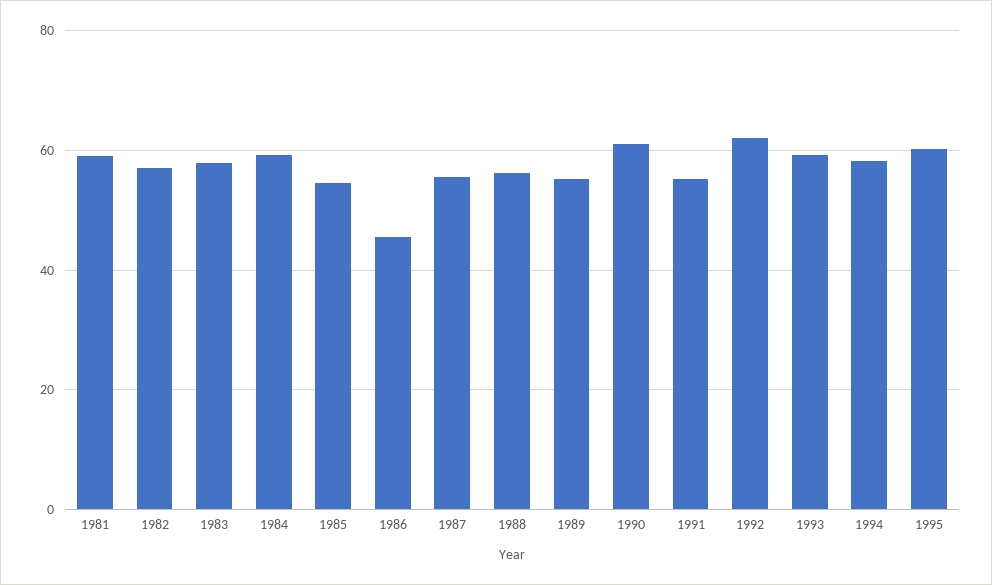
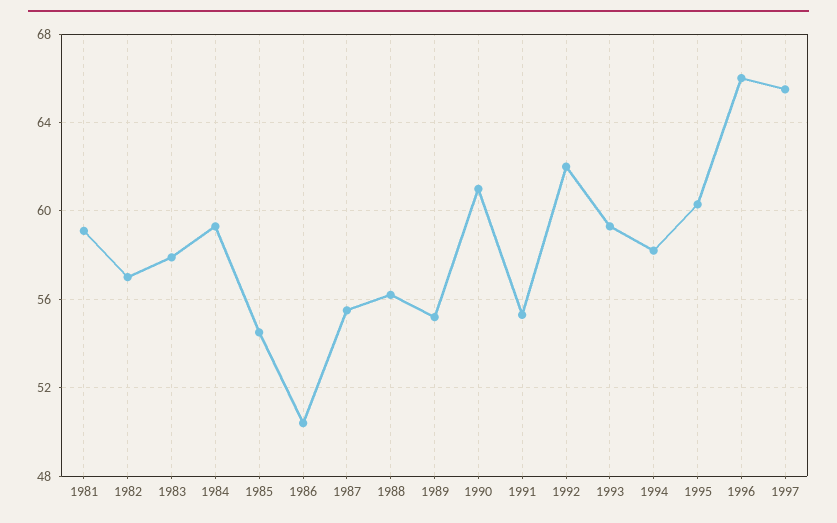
1986: 46 -> 50.5
1996: none -> 66
1997: none -> 65.5

